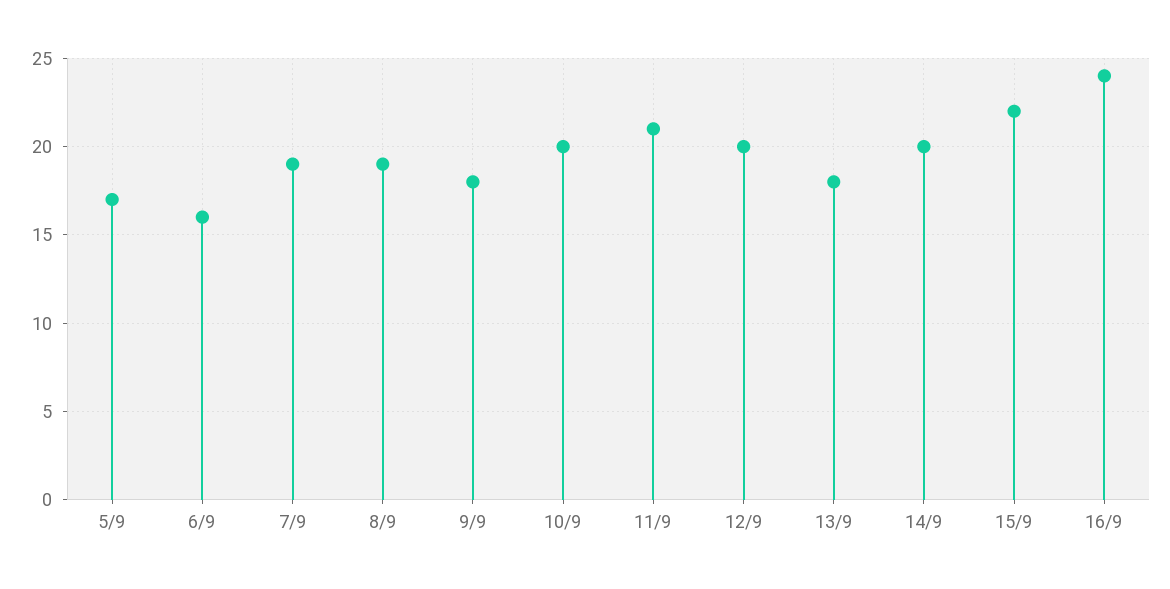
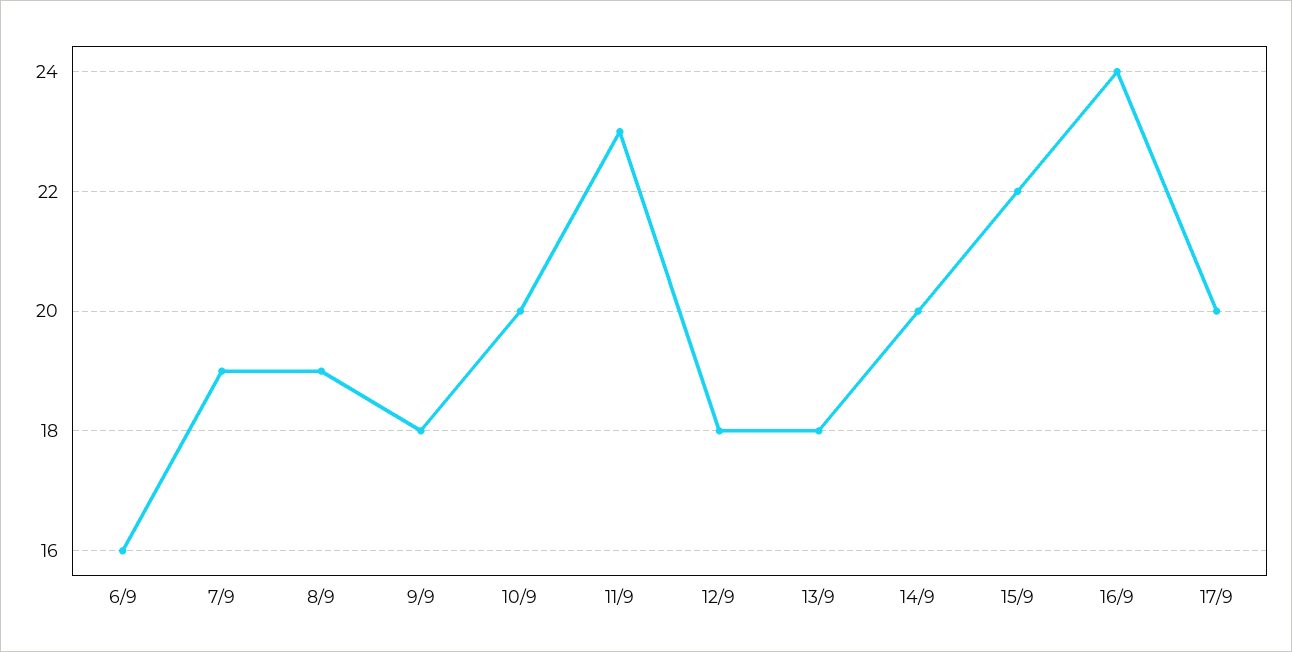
5/9: 17 -> none
11/9: 21 -> 23
12/9: 20 -> 18
17/9: none -> 20

